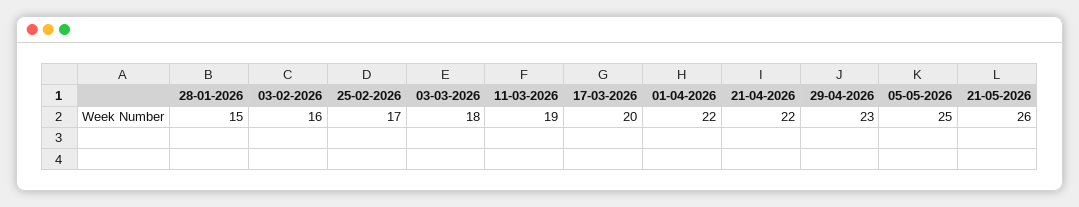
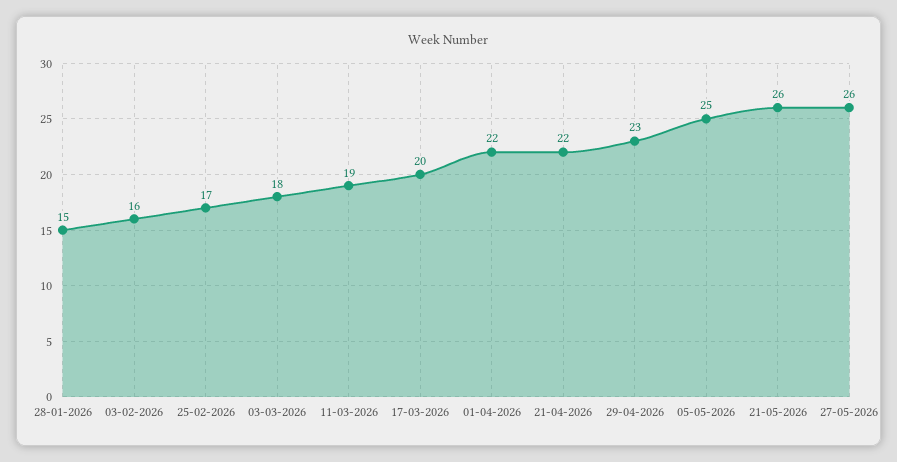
27-05-2026: none -> 26

